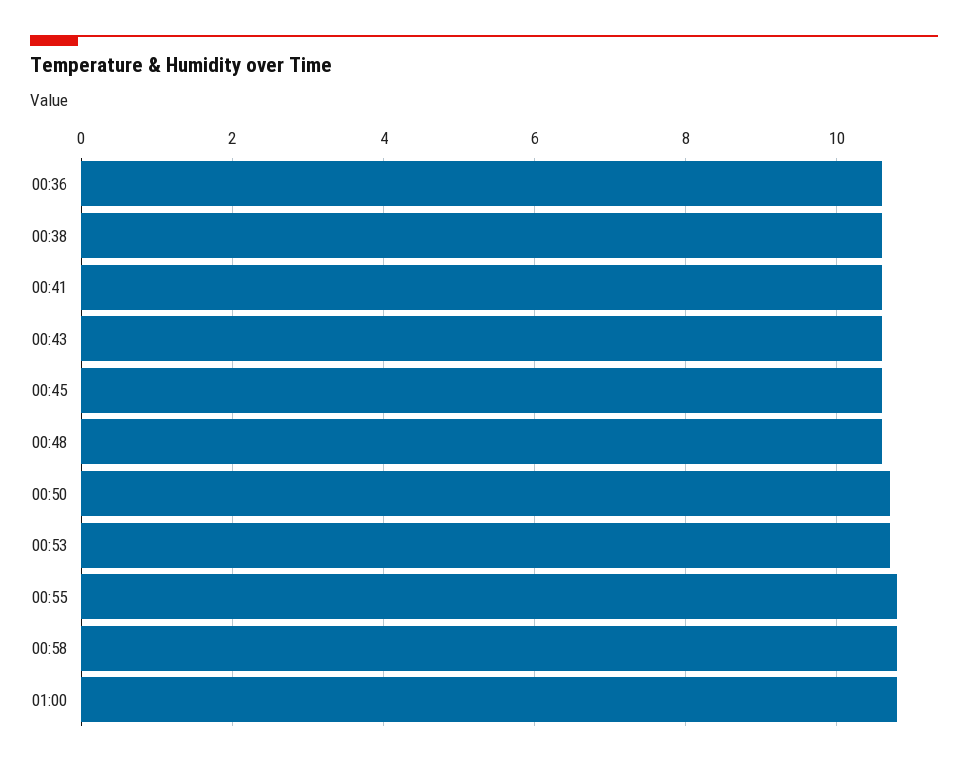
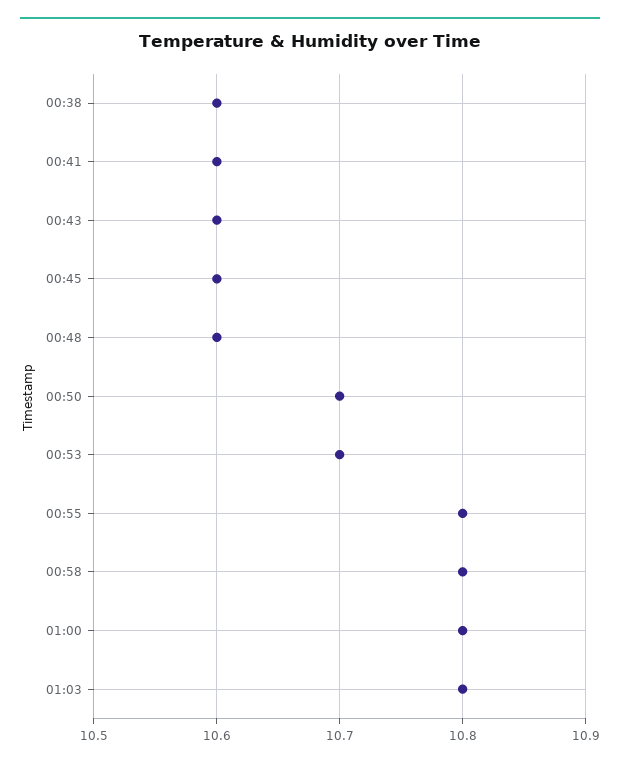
00:36: 10.5 -> none
01:03: none -> 10.8

